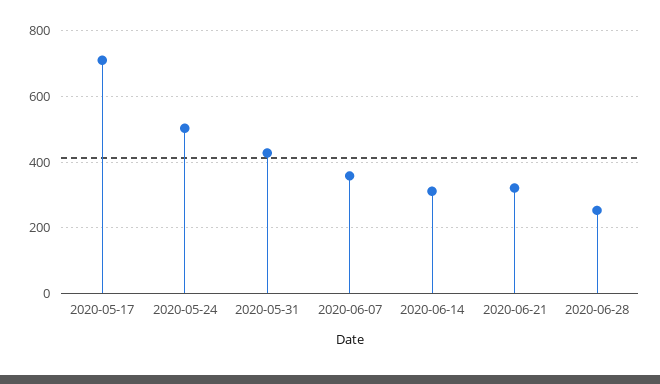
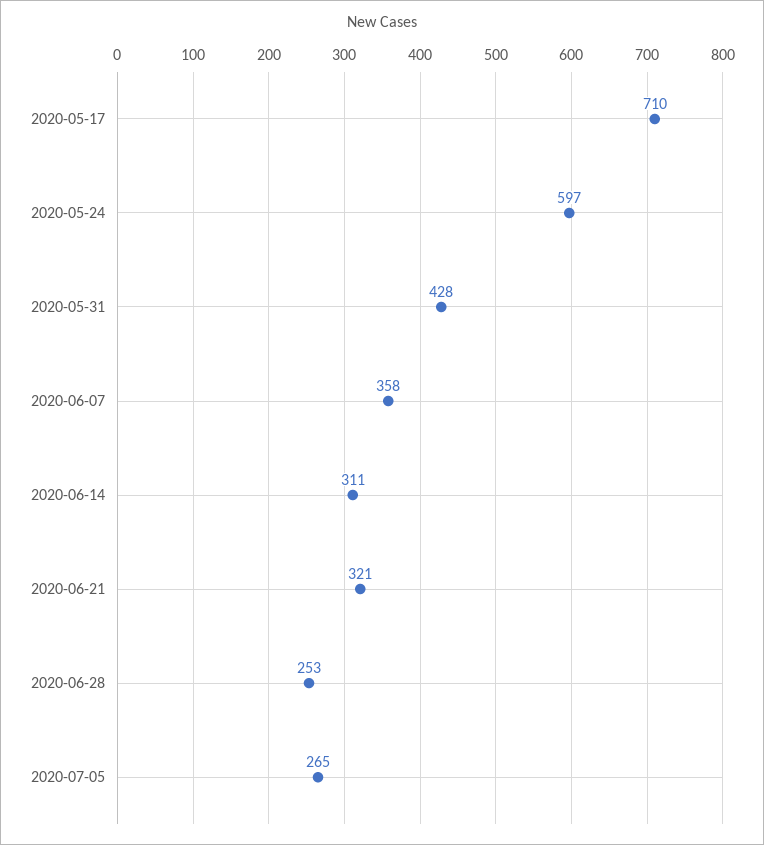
2020-05-24: 500 -> 597
2020-07-05: none -> 265

